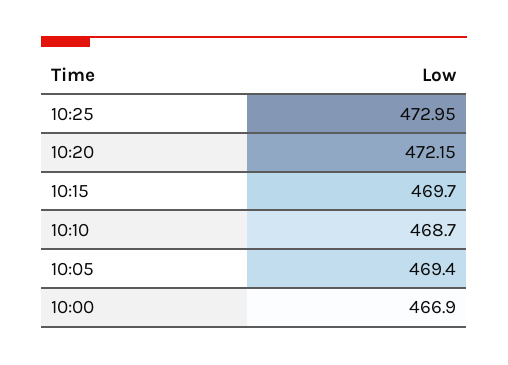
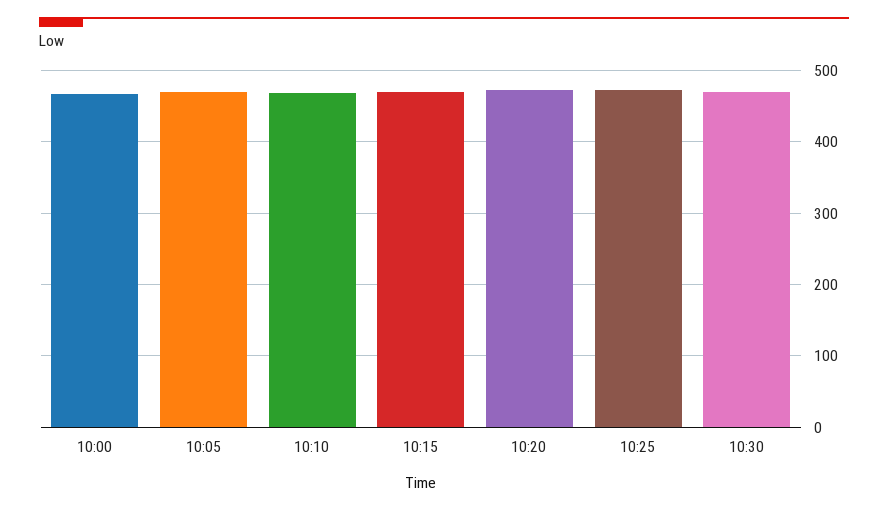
10:30: none -> 470

